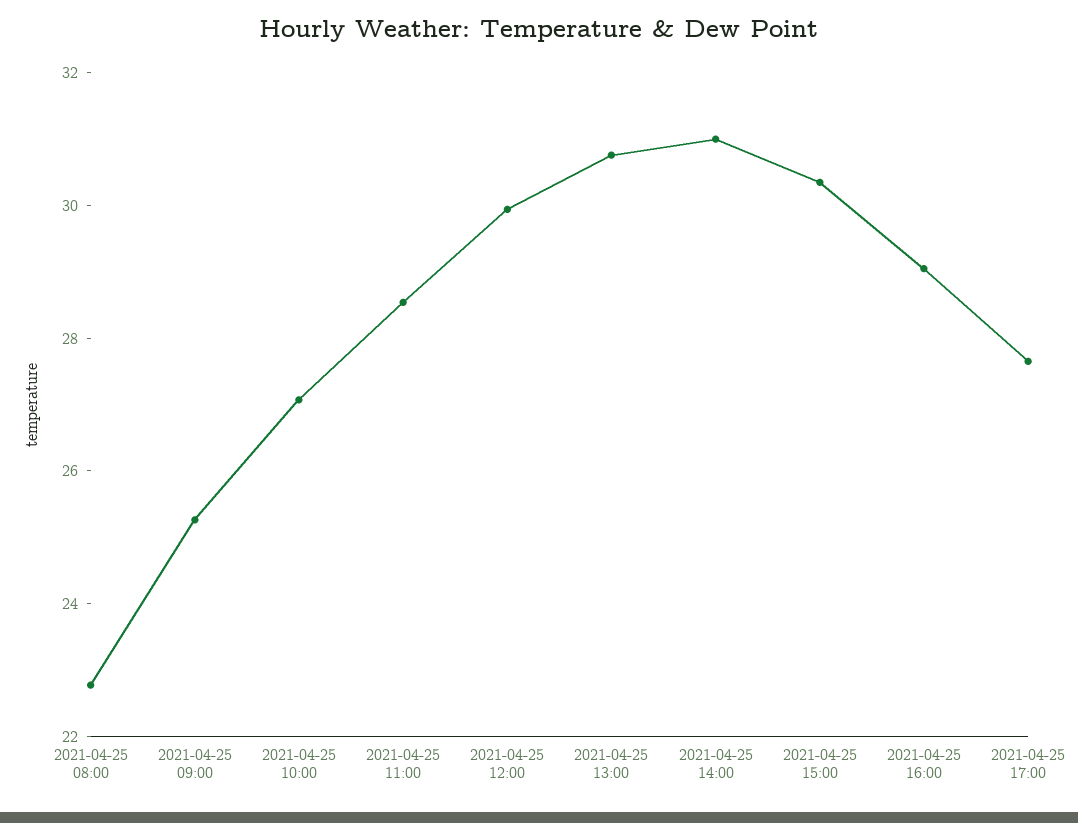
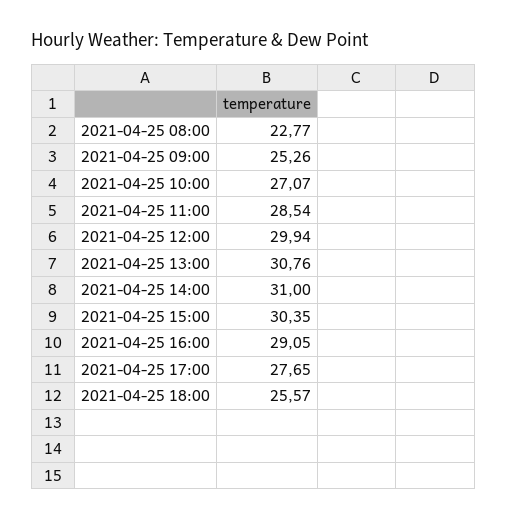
2021-04-25 18:00: none -> 25.57

